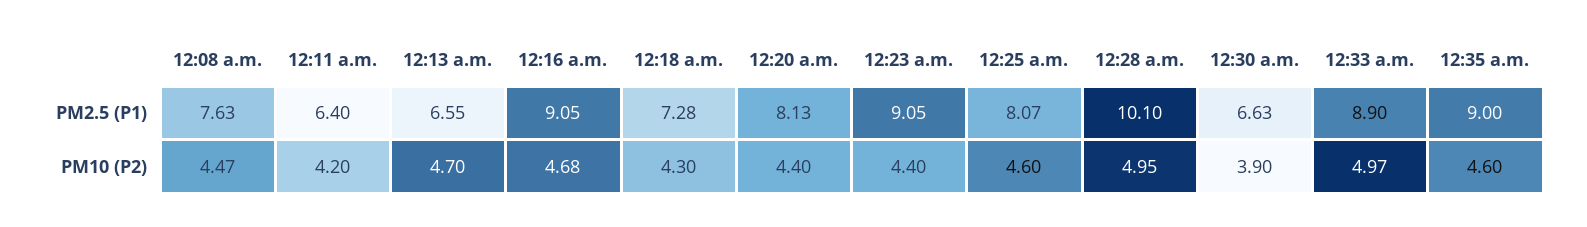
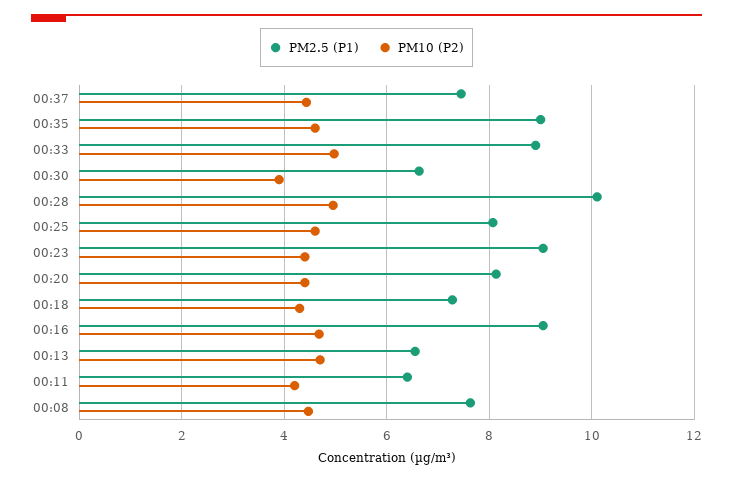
PM2.5 (P1), 00:37: none -> 7.4
PM10 (P2), 00:37: none -> 4.4

